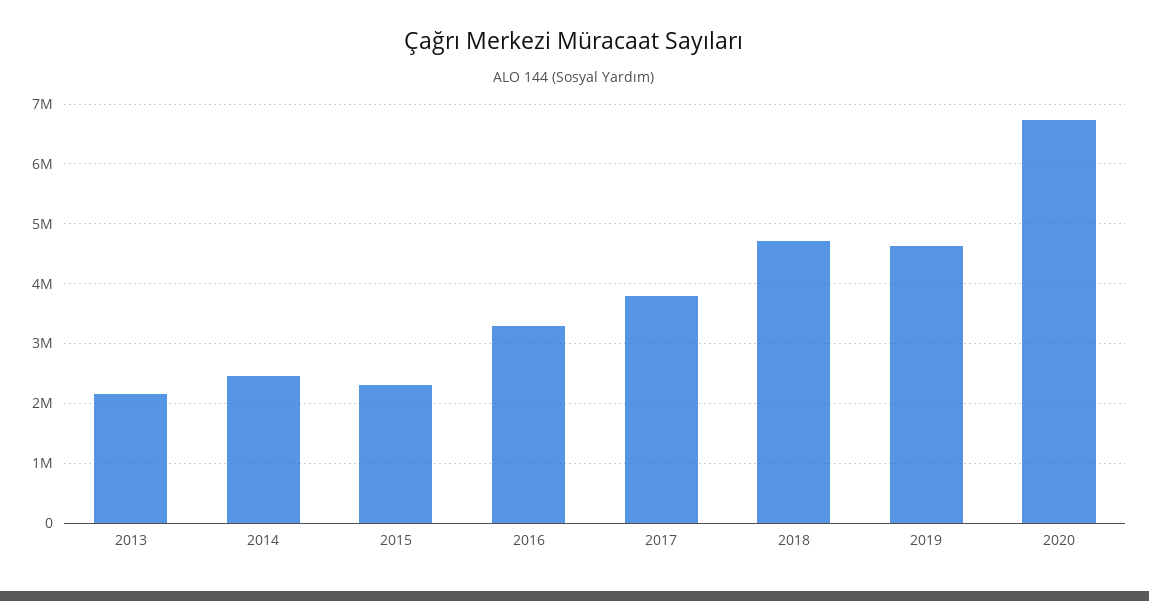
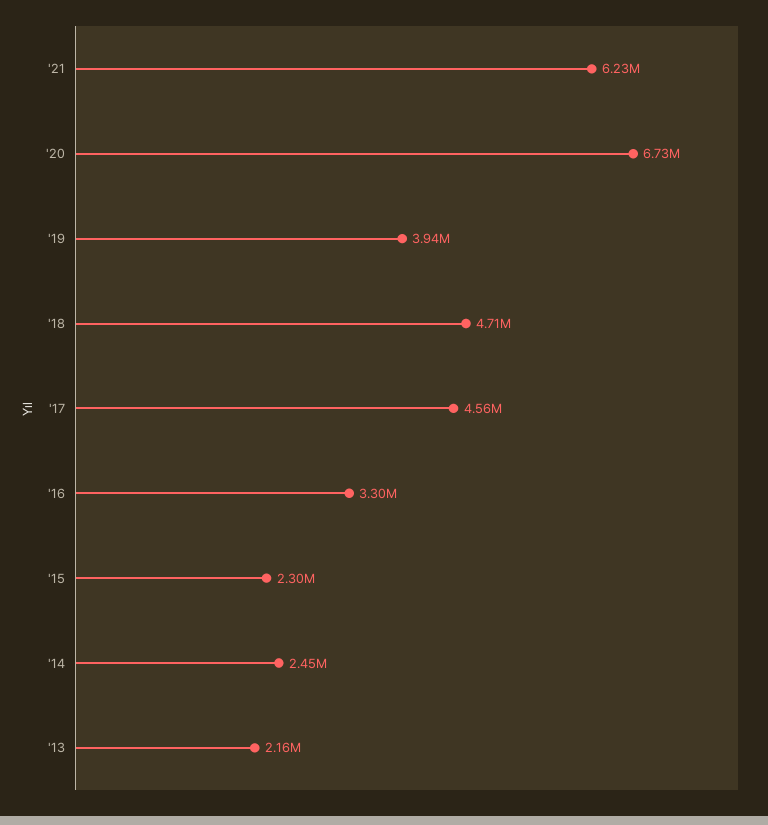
2017: 3800000 -> 4560000
2019: 4600000 -> 3940000
'21: none -> 6230000

